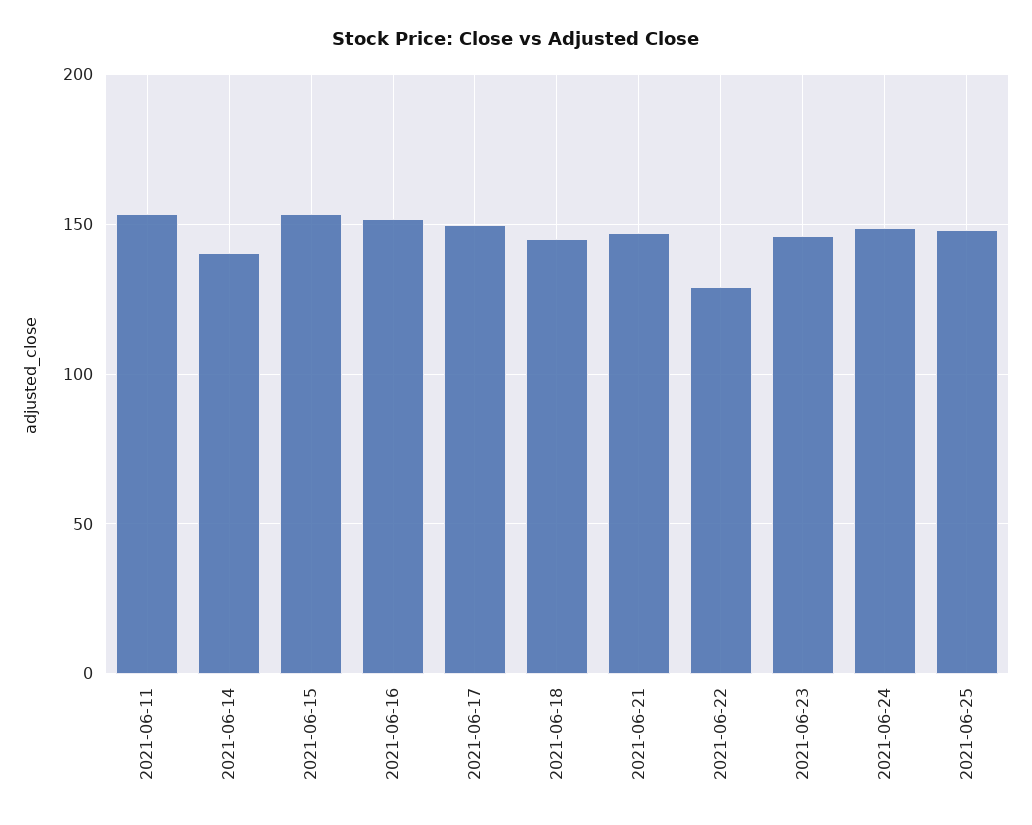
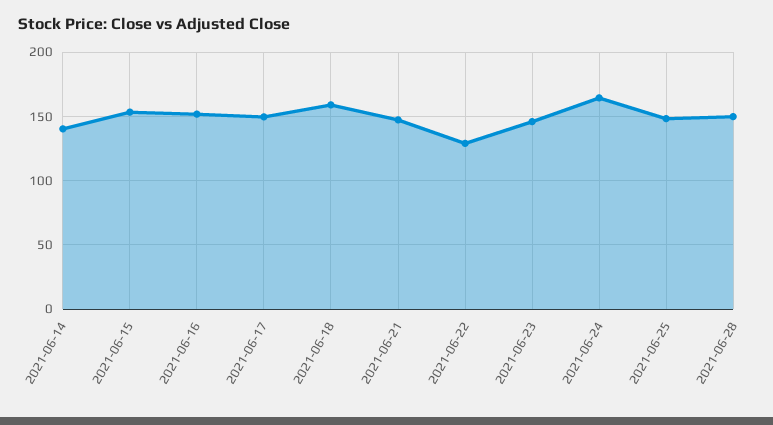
2021-06-11: 155 -> none
2021-06-18: 145 -> 160
2021-06-24: 150 -> 165
2021-06-28: none -> 150

